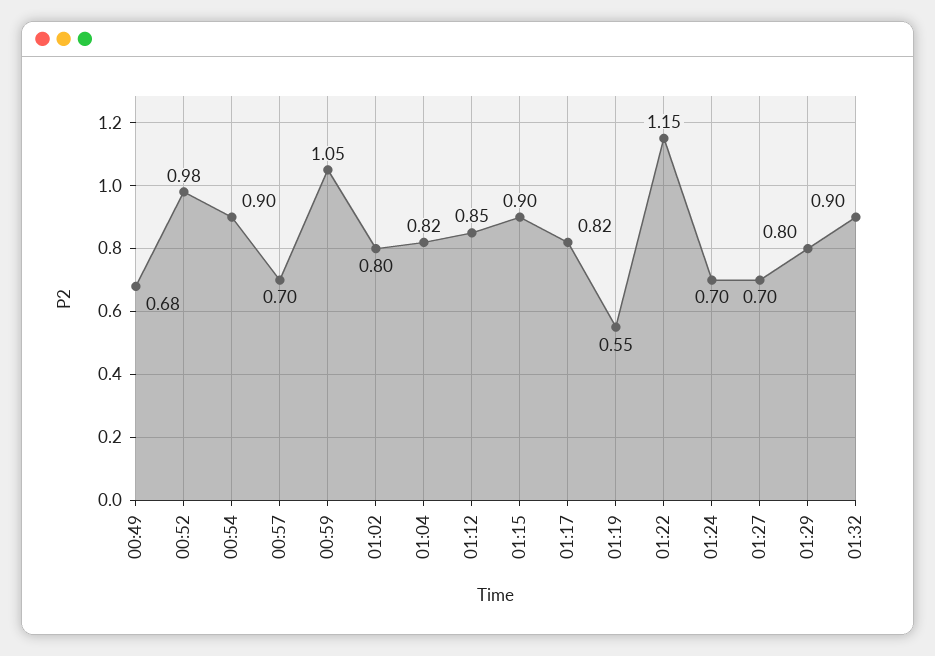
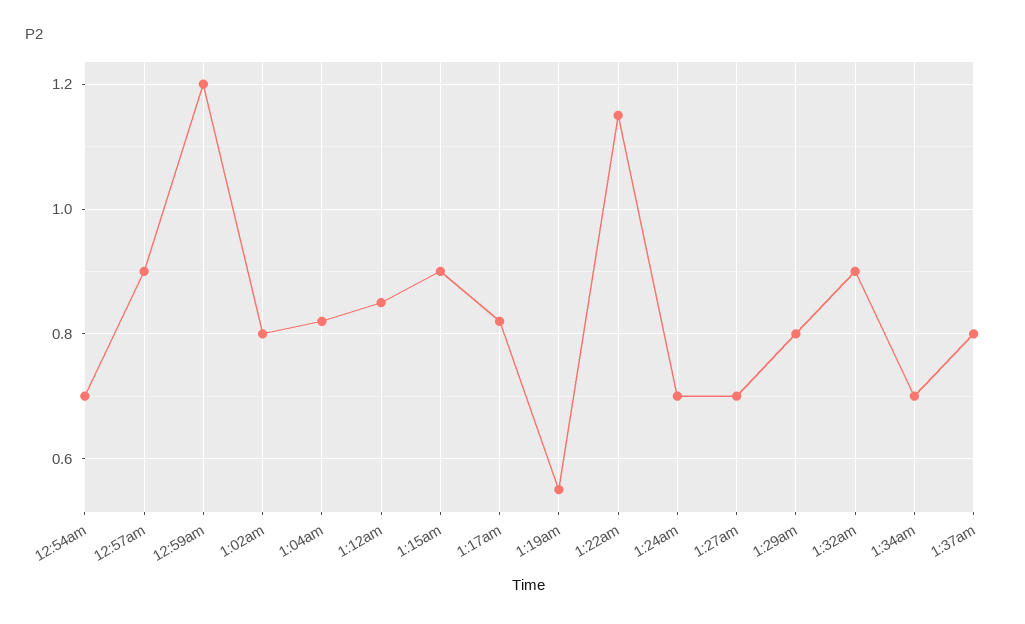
00:49: 0.68 -> none
00:52: 0.98 -> none
00:54: 0.9 -> 0.7
00:57: 0.7 -> 0.9
00:59: 1.05 -> 1.2
1:34am: none -> 0.7
1:37am: none -> 0.8

